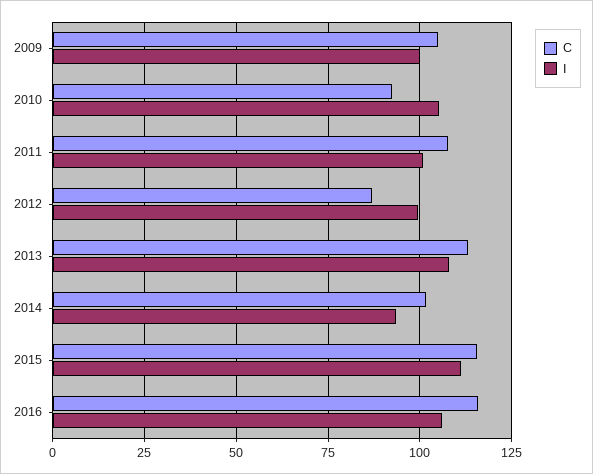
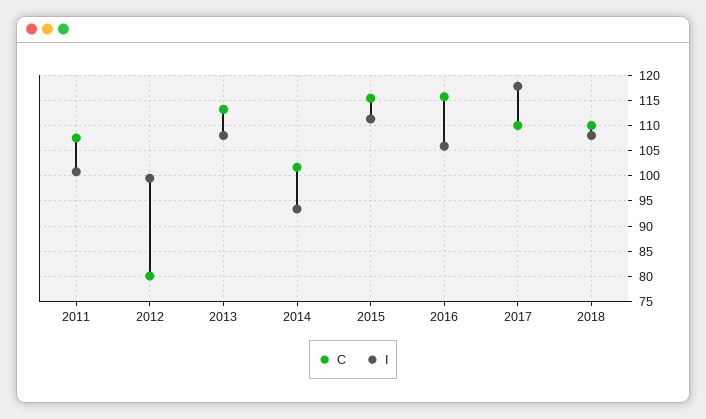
C, 2009: 105 -> none
I, 2009: 100 -> none
C, 2010: 92.5 -> none
I, 2010: 105 -> none
C, 2012: 87.5 -> 80
C, 2017: none -> 110
I, 2017: none -> 117.5
C, 2018: none -> 110
I, 2018: none -> 107.5

